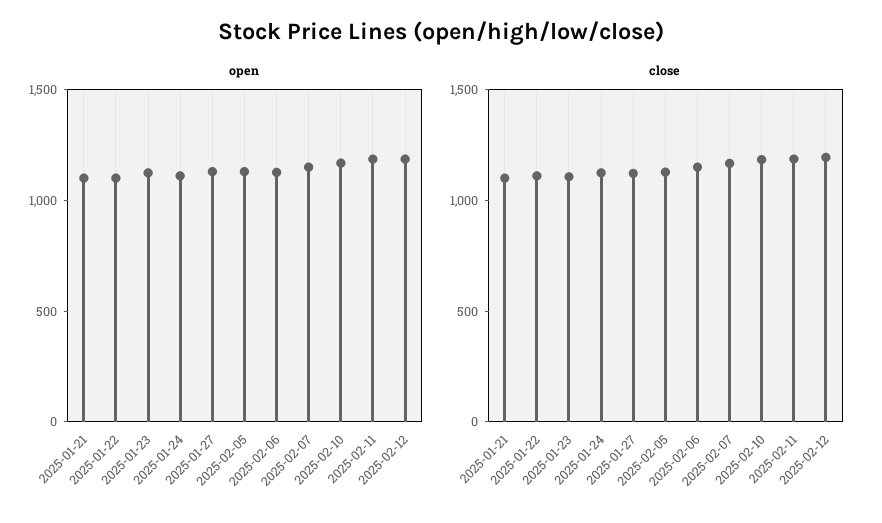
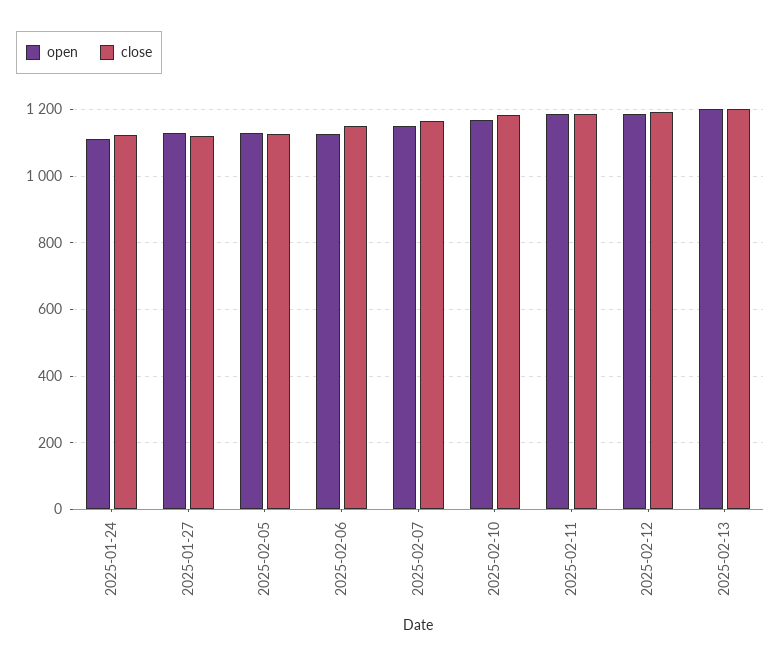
open, 2025-01-21: 1100 -> none
open, 2025-01-22: 1100 -> none
open, 2025-01-23: 1100 -> none
close, 2025-01-21: 1100 -> none
close, 2025-01-22: 1100 -> none
close, 2025-01-23: 1100 -> none
open, 2025-02-13: none -> 1200
close, 2025-02-13: none -> 1200

